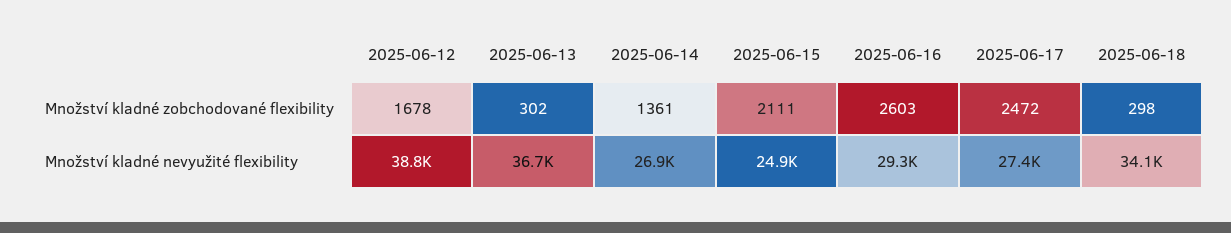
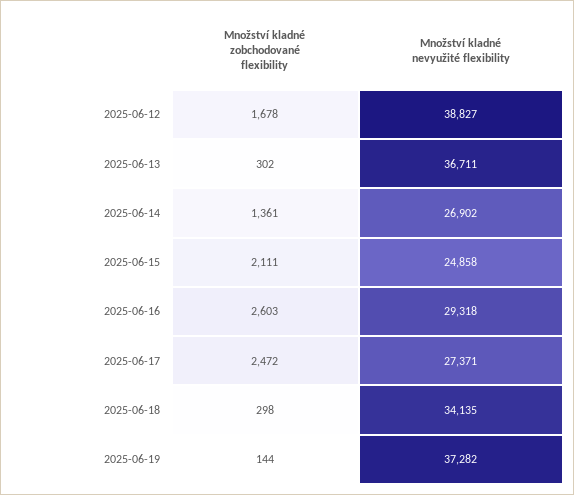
2025-06-19, Množství kladné zobchodované flexibility: none -> 144
2025-06-19, Množství kladné nevyužité flexibility: none -> 37282

